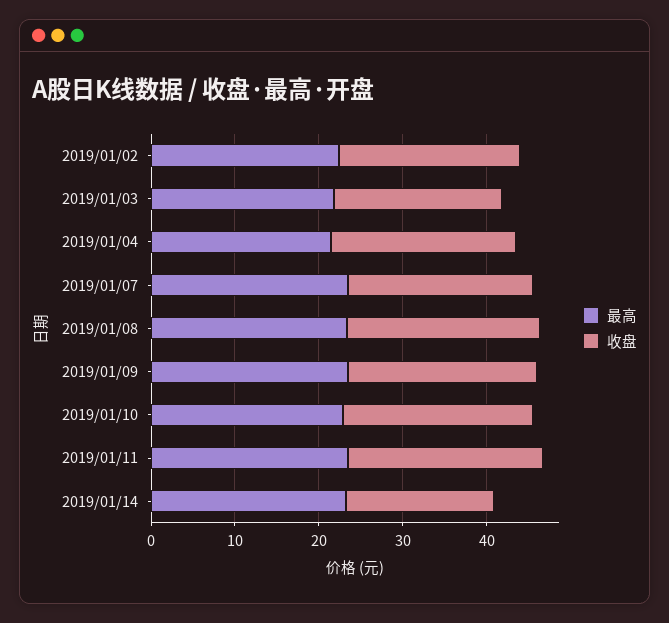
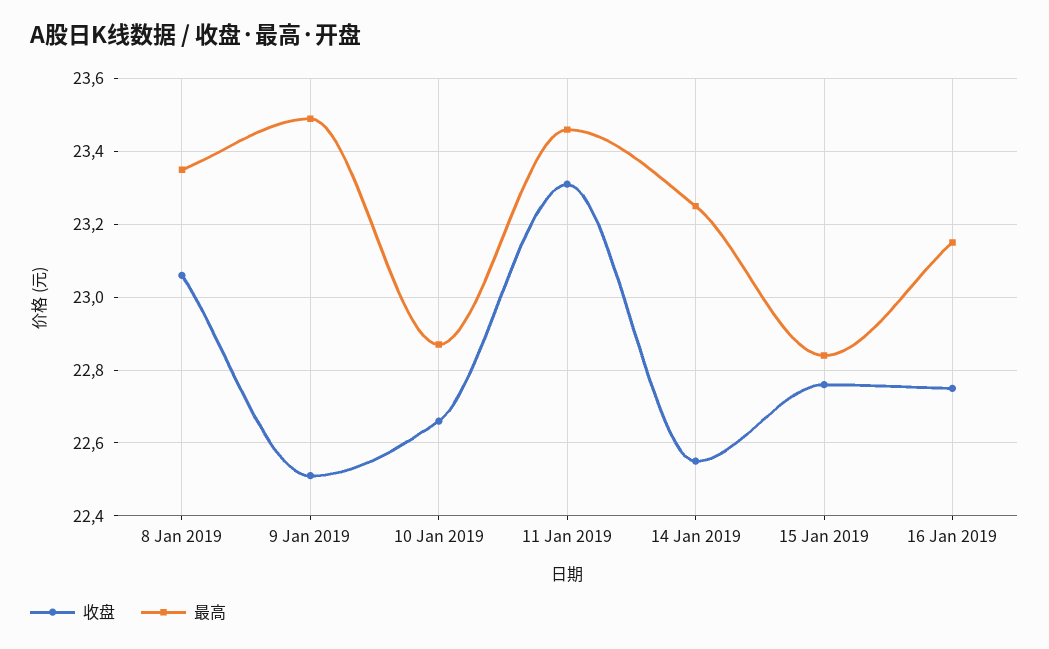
最高, 2019/01/02: 22 -> none
收盘, 2019/01/02: 22 -> none
最高, 2019/01/03: 22 -> none
收盘, 2019/01/03: 20 -> none
最高, 2019/01/04: 22 -> none
收盘, 2019/01/04: 22 -> none
最高, 2019/01/07: 24 -> none
收盘, 2019/01/07: 22 -> none
收盘, 2019/01/14: 18 -> 22.55
收盘, 15 Jan 2019: none -> 22.75
最高, 15 Jan 2019: none -> 22.85
收盘, 16 Jan 2019: none -> 22.75
最高, 16 Jan 2019: none -> 23.15

